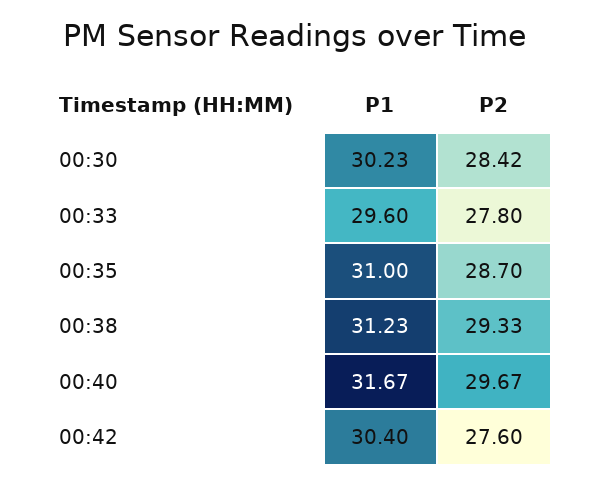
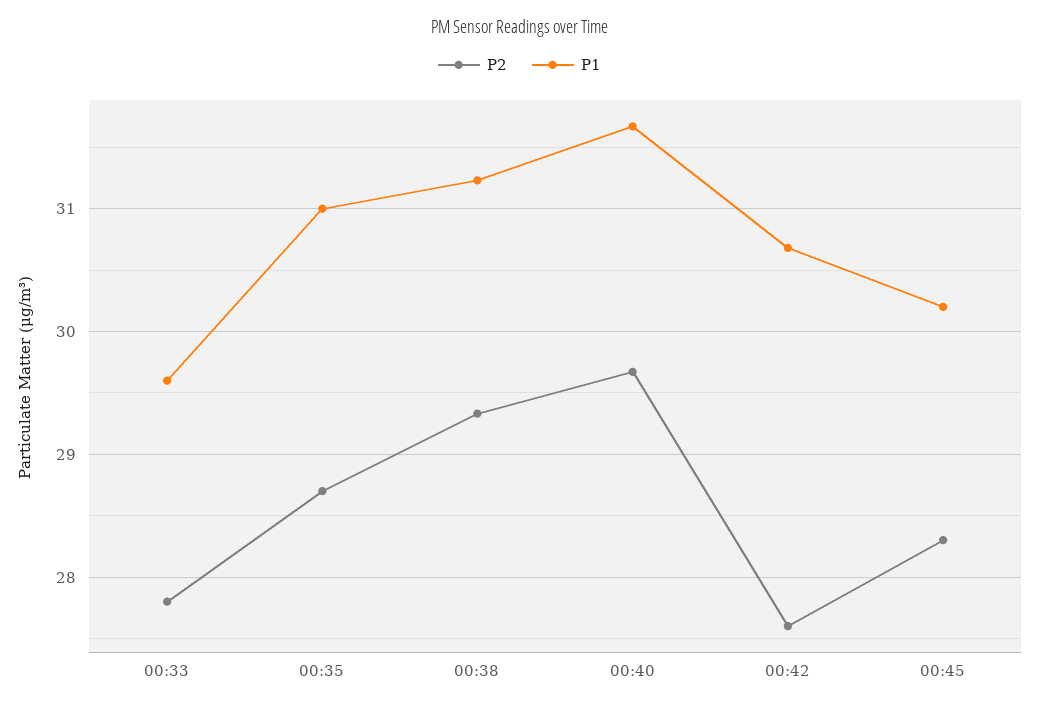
P1, 00:30: 30.23 -> none
P2, 00:30: 28.42 -> none
P1, 00:42: 30.4 -> 30.7
P2, 00:45: none -> 28.3
P1, 00:45: none -> 30.2

